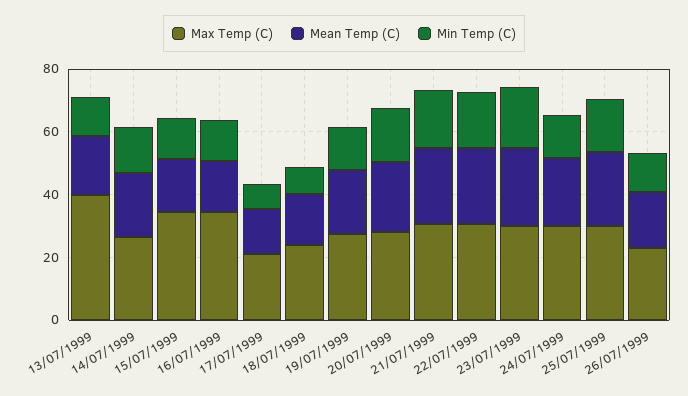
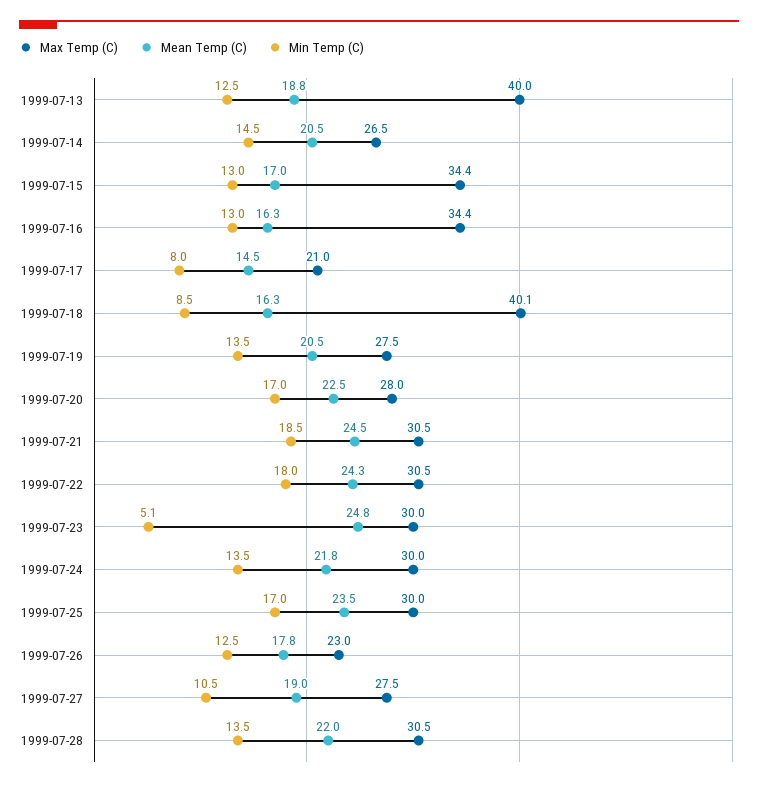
Max Temp (C), 18/07/1999: 25 -> 40.1
Min Temp (C), 23/07/1999: 20 -> 5.1
Max Temp (C), 1999-07-27: none -> 27.5
Mean Temp (C), 1999-07-27: none -> 19
Min Temp (C), 1999-07-27: none -> 10.5
Max Temp (C), 1999-07-28: none -> 30.5
Mean Temp (C), 1999-07-28: none -> 22
Min Temp (C), 1999-07-28: none -> 13.5

